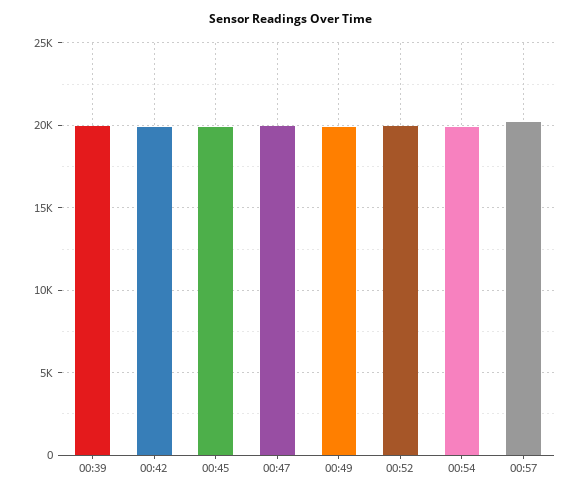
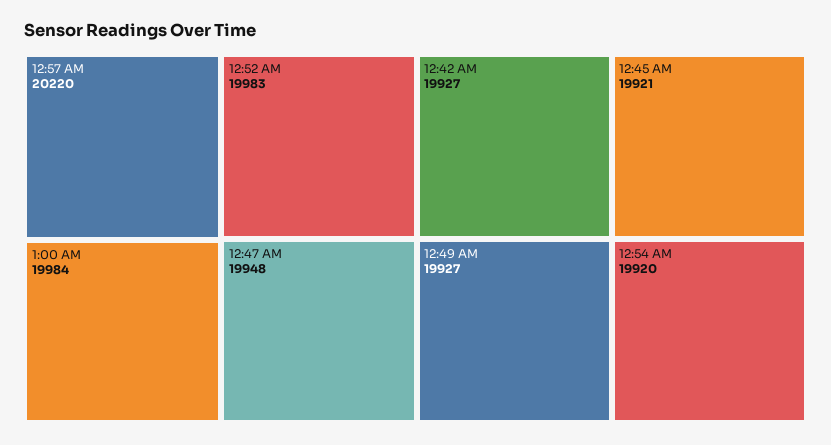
00:39: 20000 -> none
1:00 AM: none -> 19984

